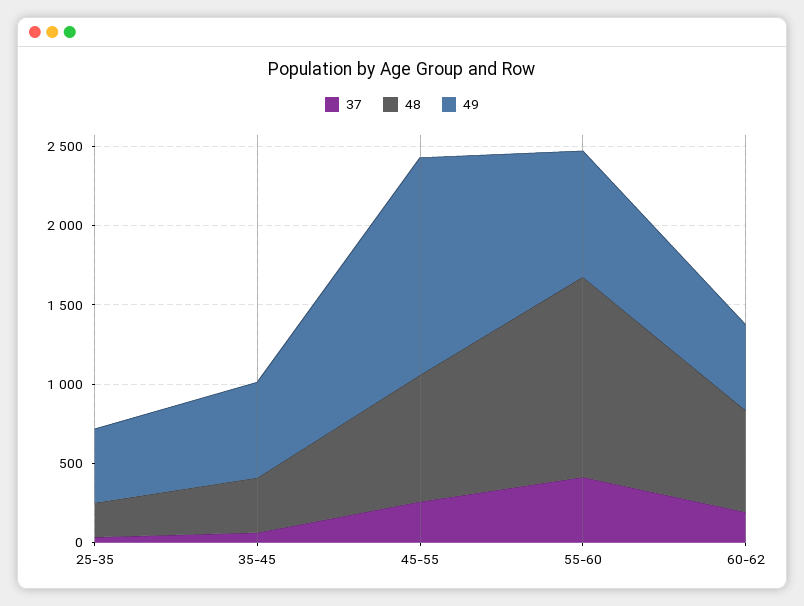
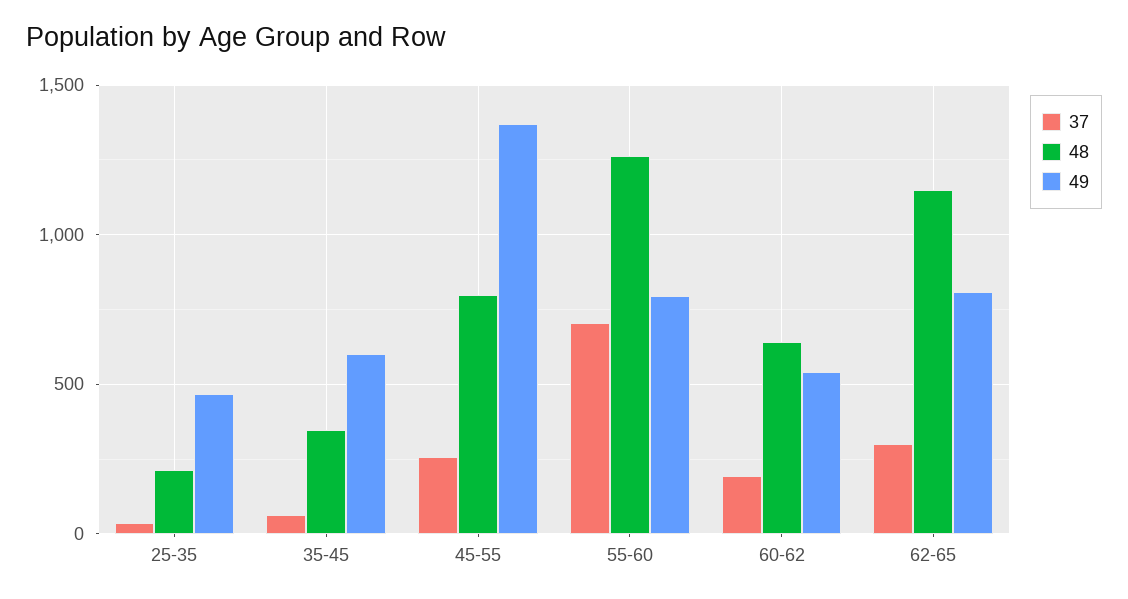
37, 55-60: 400 -> 700
37, 62-65: none -> 300
48, 62-65: none -> 1150
49, 62-65: none -> 800

